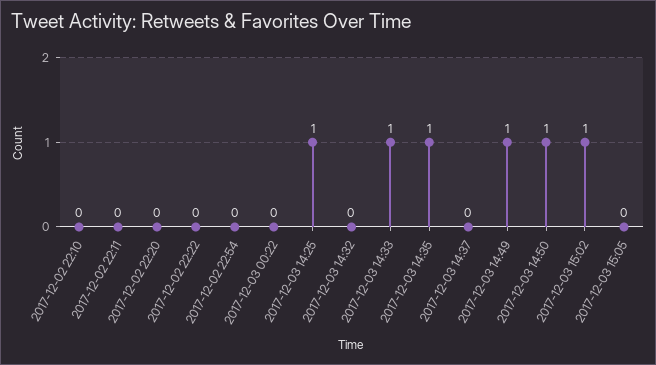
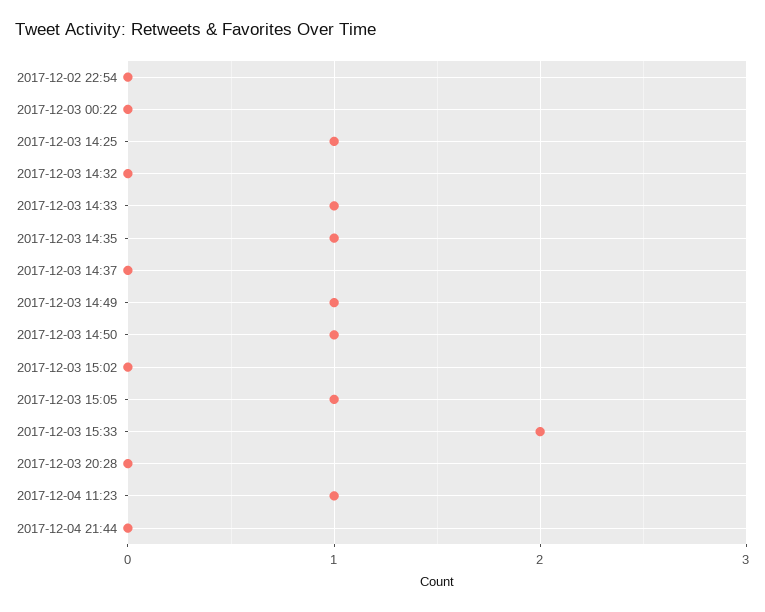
2017-12-02 22:10: 0 -> none
2017-12-02 22:11: 0 -> none
2017-12-02 22:20: 0 -> none
2017-12-02 22:22: 0 -> none
2017-12-03 15:02: 1 -> 0
2017-12-03 15:05: 0 -> 1
2017-12-03 15:33: none -> 2
2017-12-03 20:28: none -> 0
2017-12-04 11:23: none -> 1
2017-12-04 21:44: none -> 0

